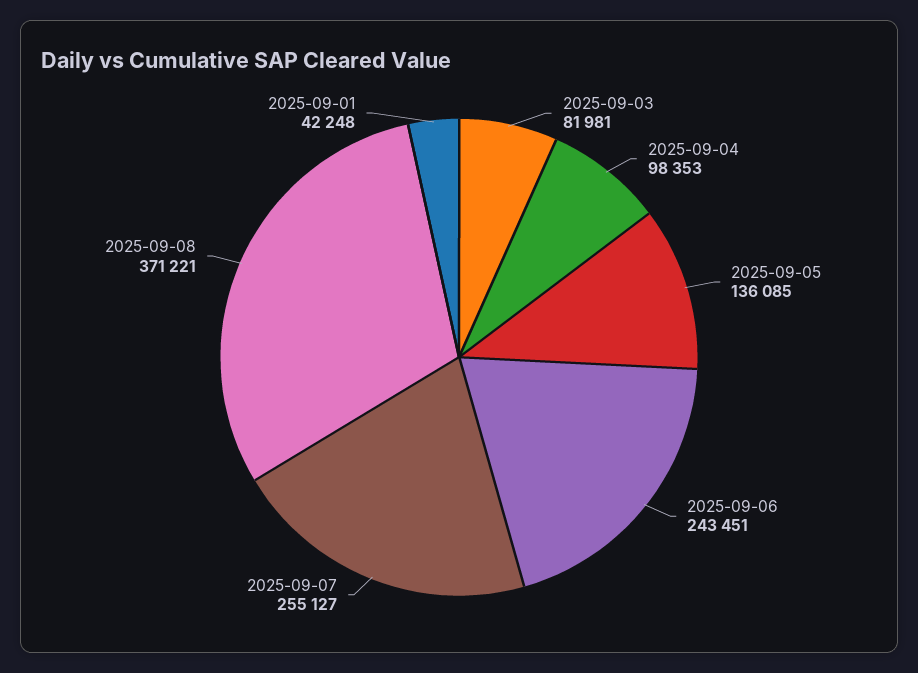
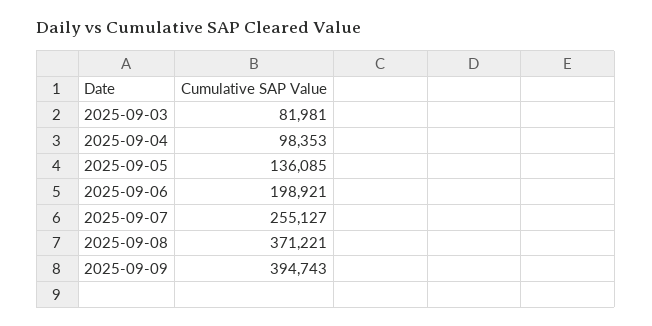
2025-09-06: 243451 -> 198921
2025-09-01: 42248 -> none
2025-09-09: none -> 394743

